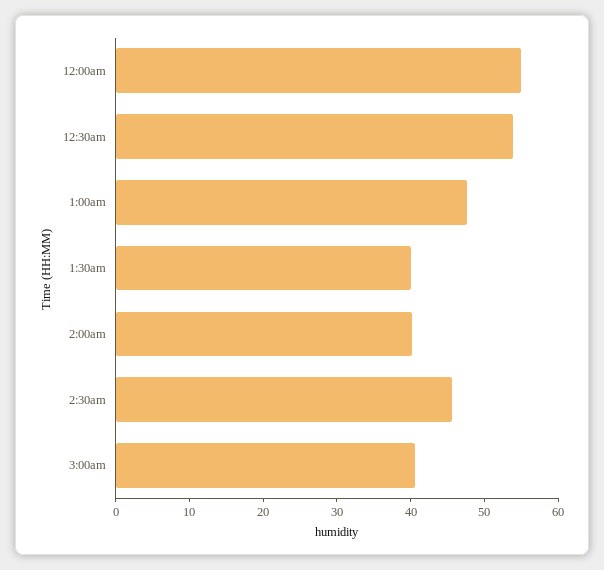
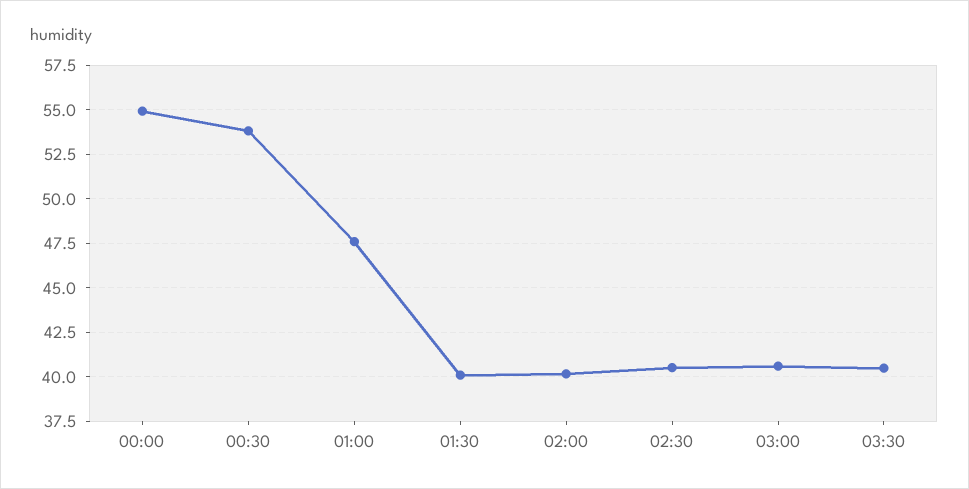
2:30am: 46 -> 40.5
03:30: none -> 40.5

